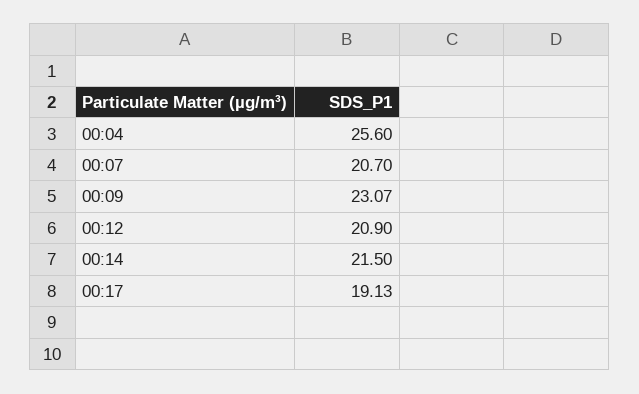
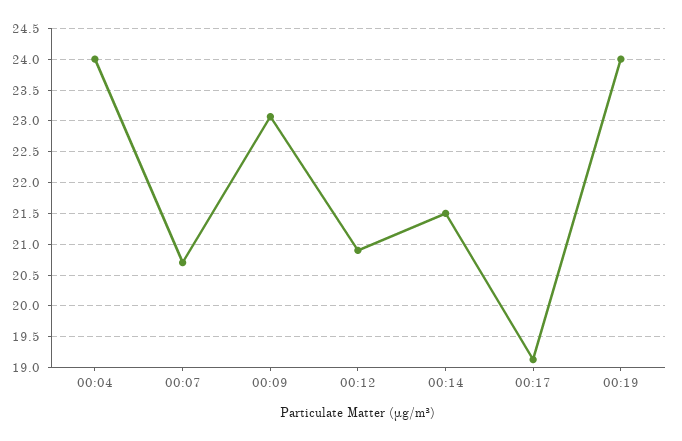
00:04: 25.6 -> 24
00:19: none -> 24

